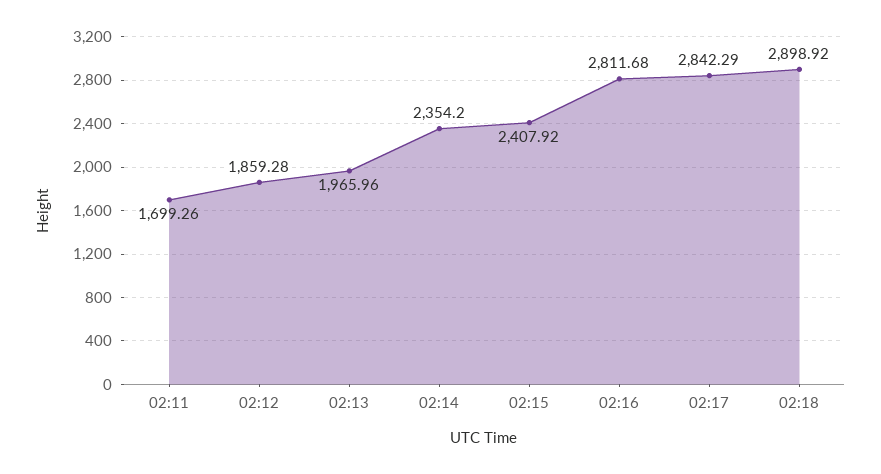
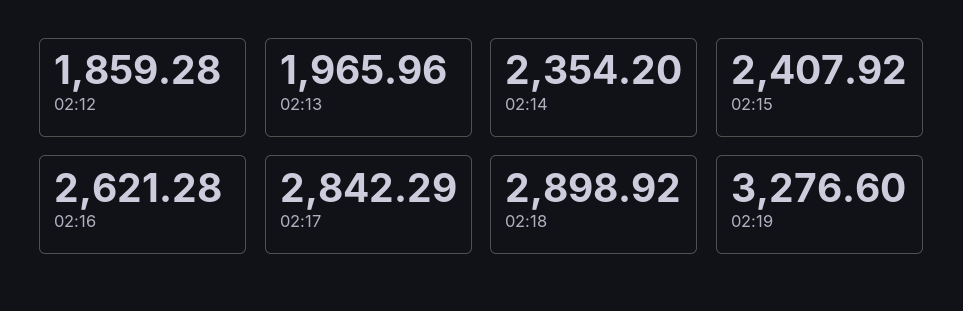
02:11: 1699.26 -> none
02:16: 2811.68 -> 2621.28
02:19: none -> 3276.6

